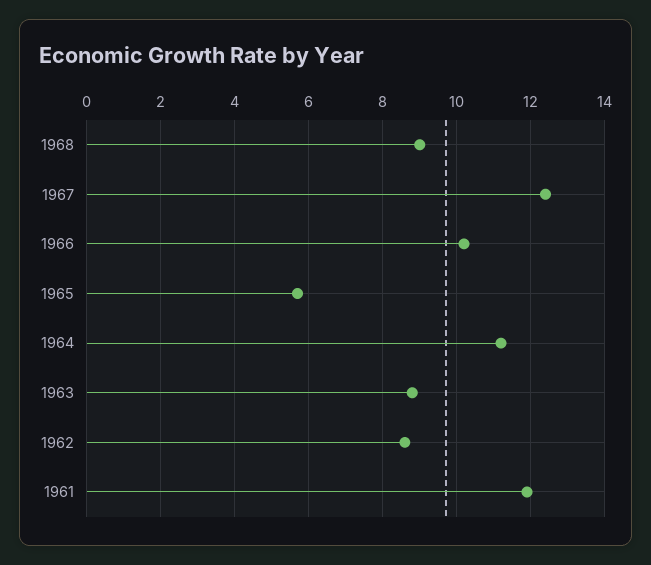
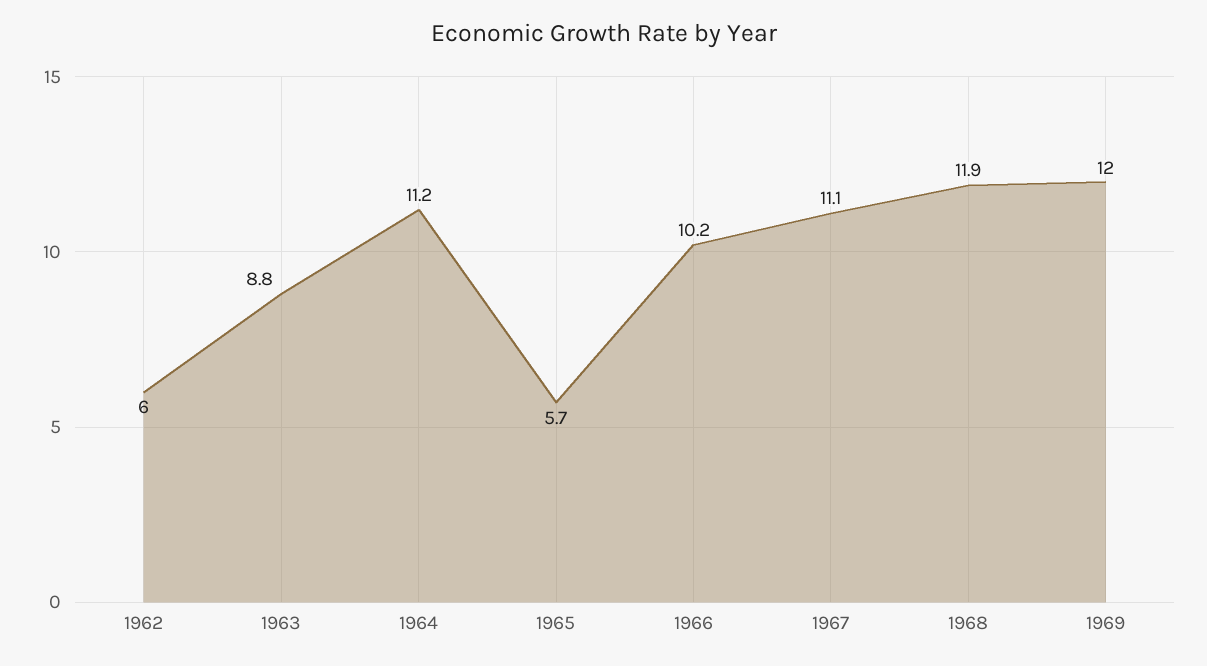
1968: 9 -> 11.9
1967: 12.5 -> 11.1
1962: 8.5 -> 6
1961: 12 -> none
1969: none -> 12

